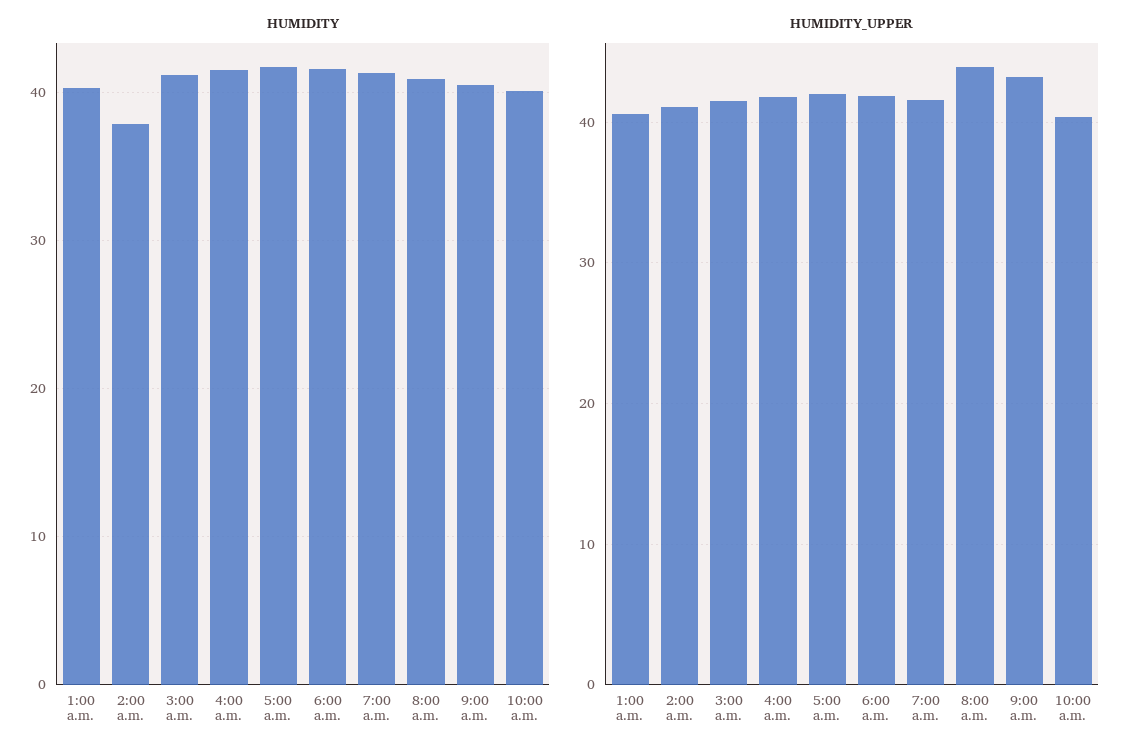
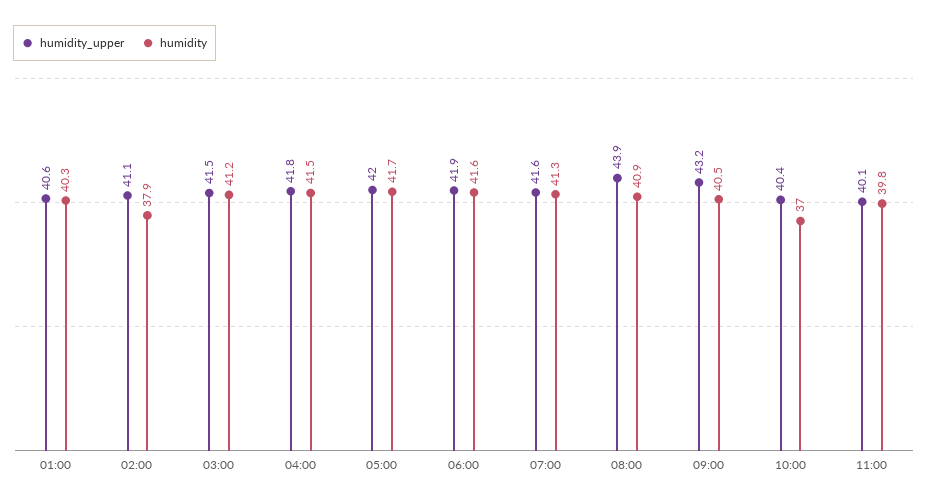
HUMIDITY, 10:00 a.m.: 40 -> 37
HUMIDITY_UPPER, 11:00: none -> 40.1
HUMIDITY, 11:00: none -> 39.8

